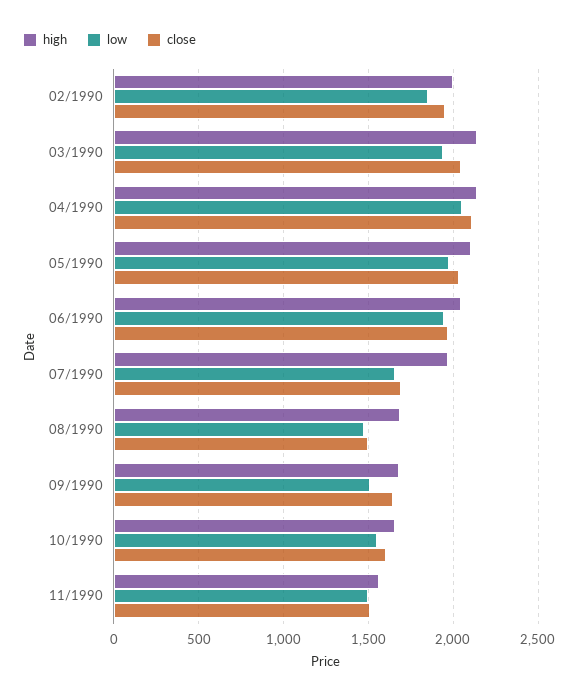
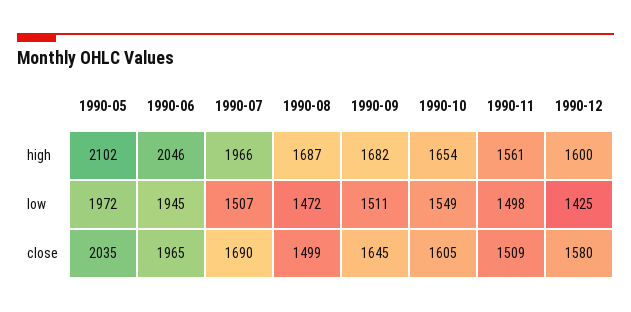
high, 02/1990: 2000 -> none
low, 02/1990: 1850 -> none
close, 02/1990: 1950 -> none
high, 03/1990: 2150 -> none
low, 03/1990: 1950 -> none
close, 03/1990: 2050 -> none
high, 04/1990: 2150 -> none
low, 04/1990: 2050 -> none
close, 04/1990: 2100 -> none
low, 07/1990: 1650 -> 1507
high, 1990-12: none -> 1600
low, 1990-12: none -> 1425
close, 1990-12: none -> 1580

